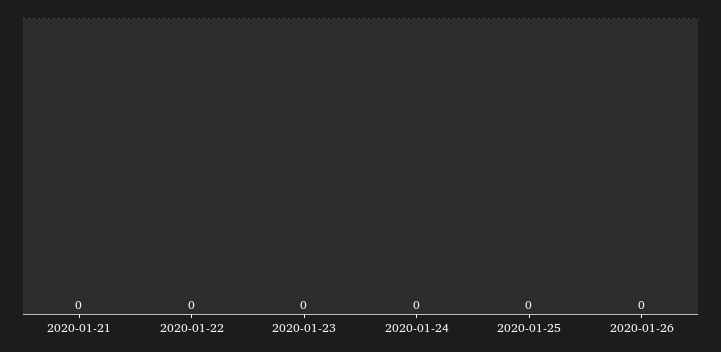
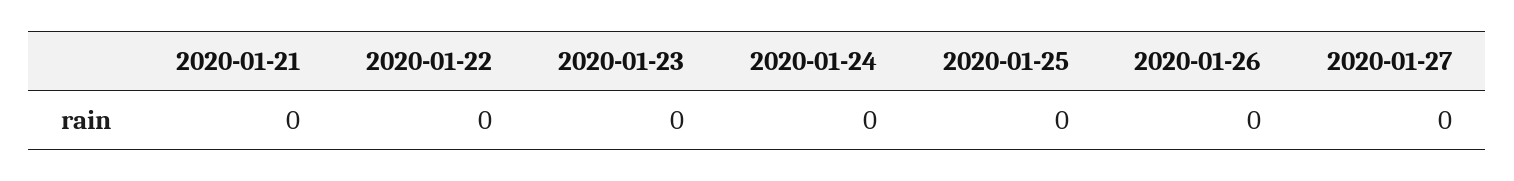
2020-01-27: none -> 0

